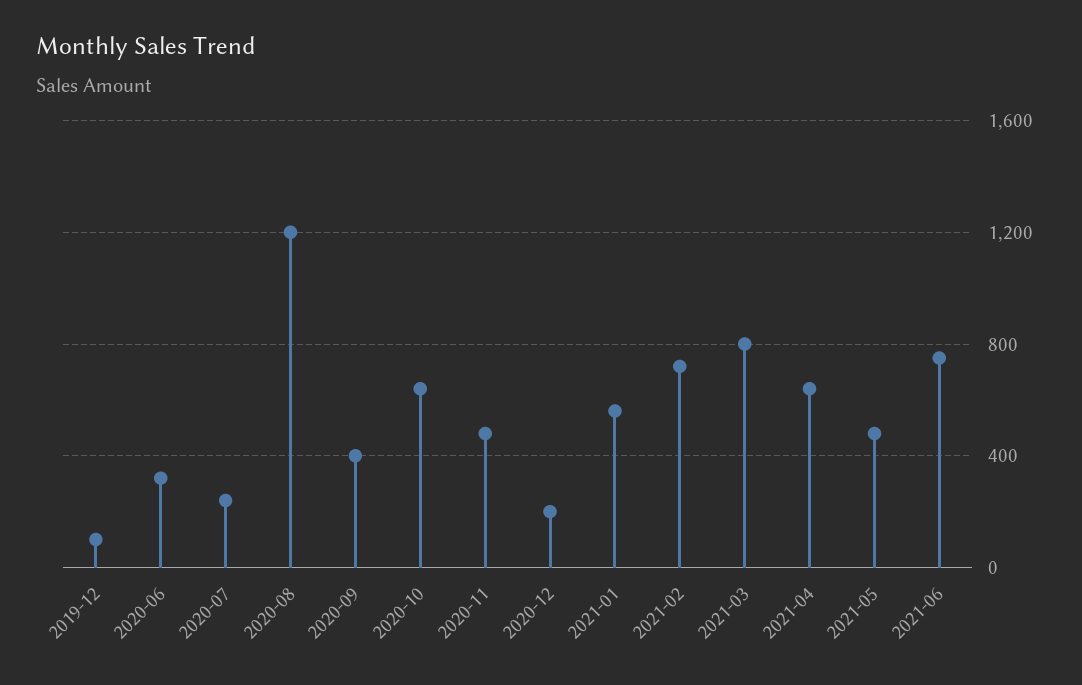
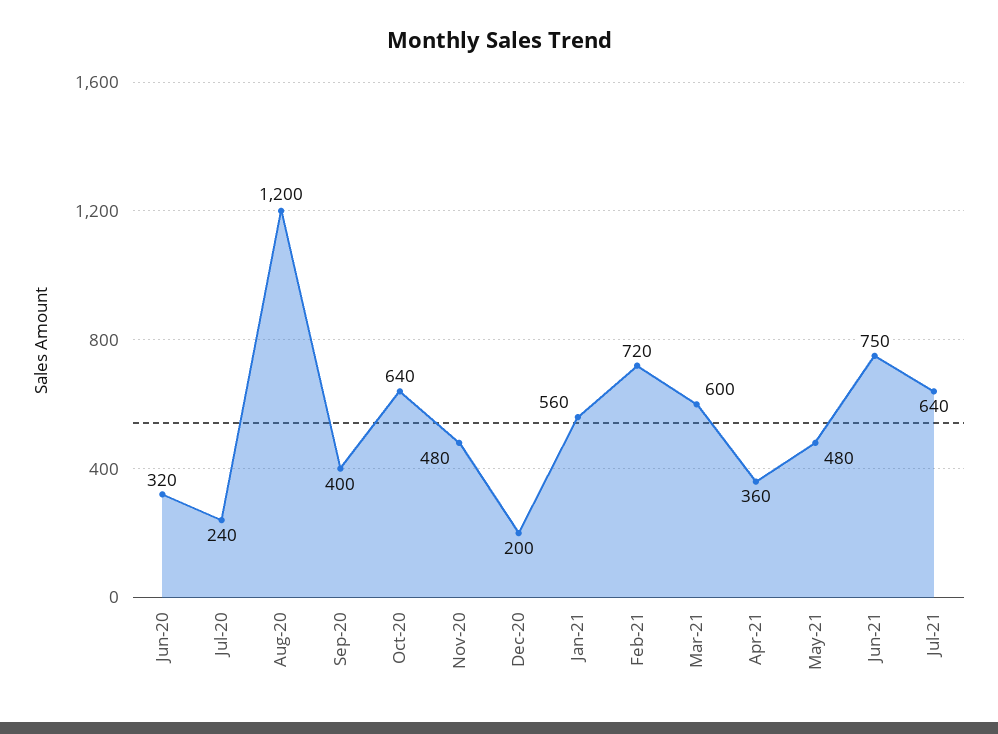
2019-12: 100 -> none
2021-03: 800 -> 600
2021-04: 650 -> 360
Jul-21: none -> 640

